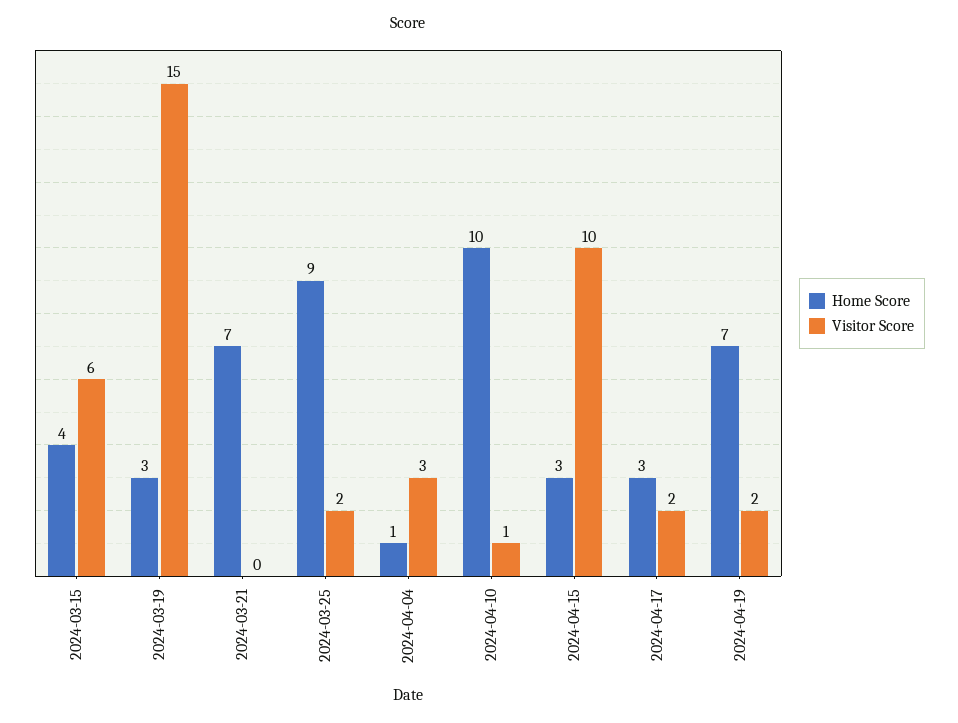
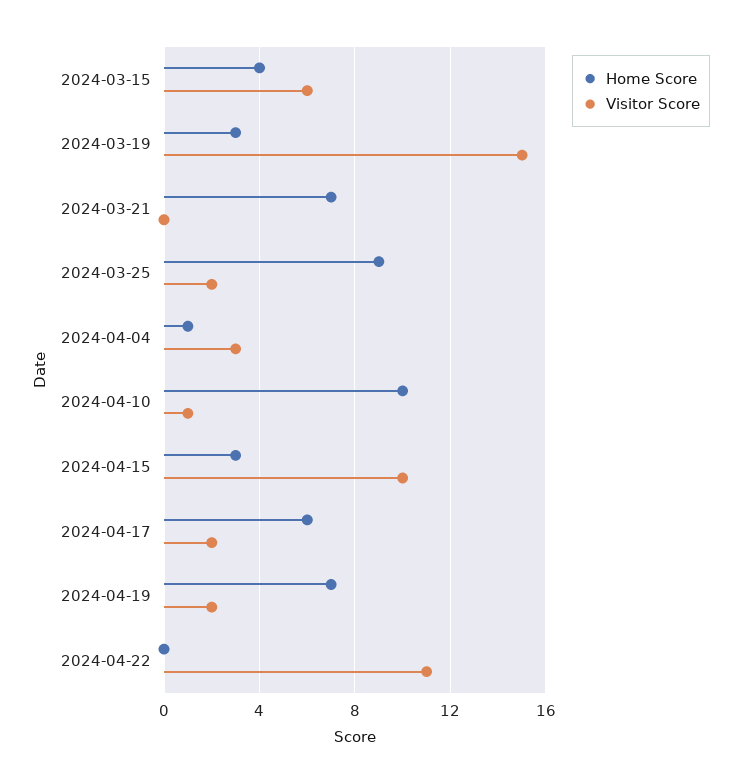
Home Score, 2024-04-17: 3 -> 6
Home Score, 2024-04-22: none -> 0
Visitor Score, 2024-04-22: none -> 11

